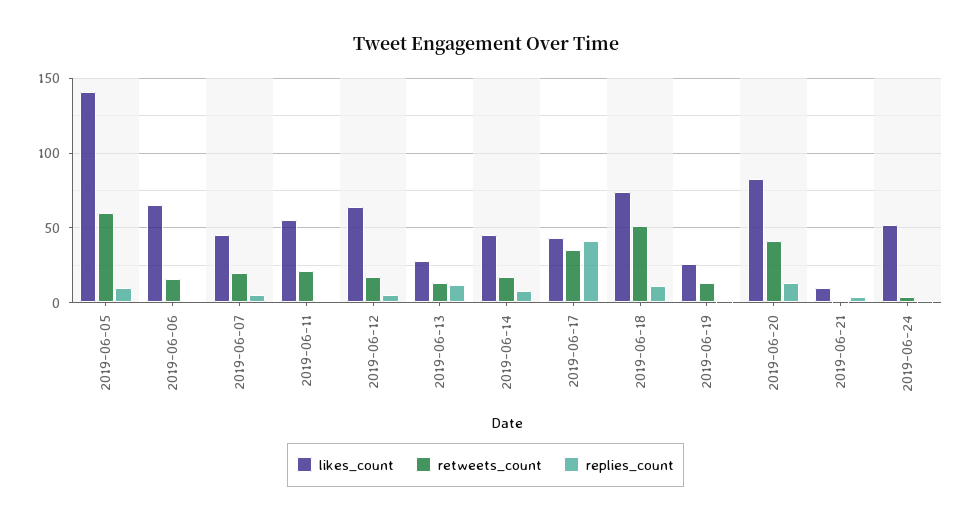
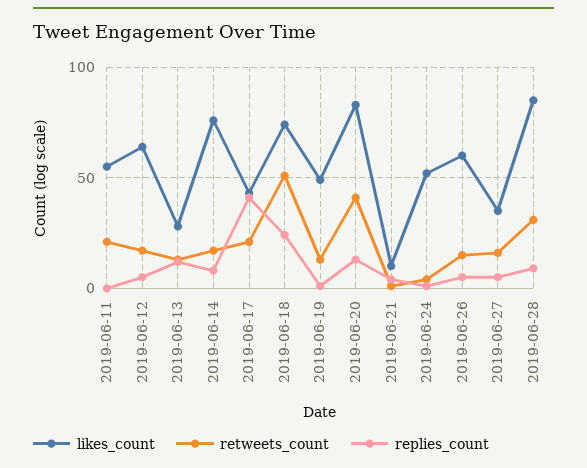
likes_count, 2019-06-05: 140 -> none
retweets_count, 2019-06-05: 60 -> none
replies_count, 2019-06-05: 10 -> none
likes_count, 2019-06-06: 65 -> none
retweets_count, 2019-06-06: 15 -> none
replies_count, 2019-06-06: 0 -> none
likes_count, 2019-06-07: 45 -> none
retweets_count, 2019-06-07: 20 -> none
replies_count, 2019-06-07: 5 -> none
likes_count, 2019-06-14: 45 -> 75
retweets_count, 2019-06-17: 35 -> 20
replies_count, 2019-06-18: 10 -> 25
likes_count, 2019-06-19: 25 -> 50
likes_count, 2019-06-26: none -> 60
retweets_count, 2019-06-26: none -> 15
replies_count, 2019-06-26: none -> 5
likes_count, 2019-06-27: none -> 35
retweets_count, 2019-06-27: none -> 15
replies_count, 2019-06-27: none -> 5
likes_count, 2019-06-28: none -> 85
retweets_count, 2019-06-28: none -> 30
replies_count, 2019-06-28: none -> 10

